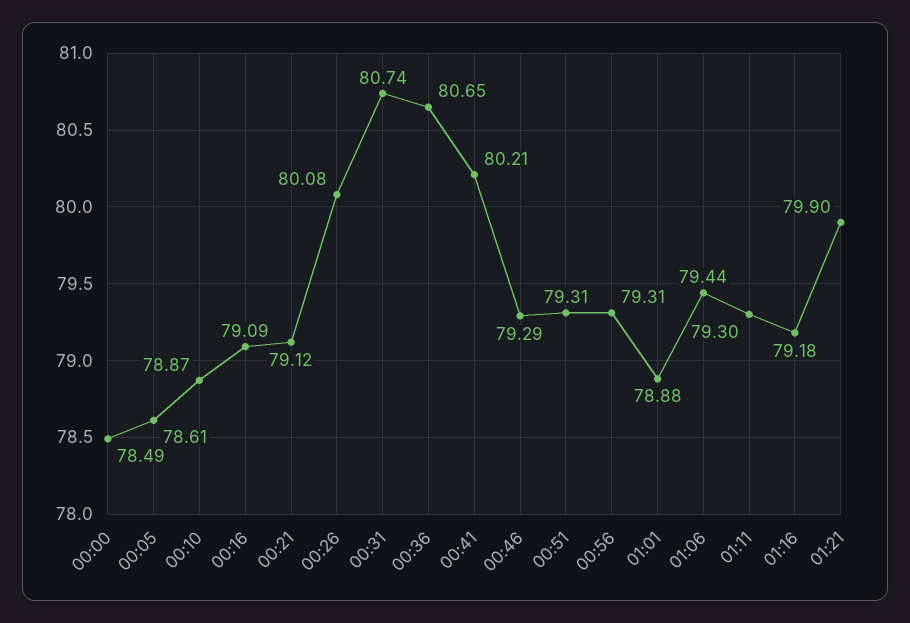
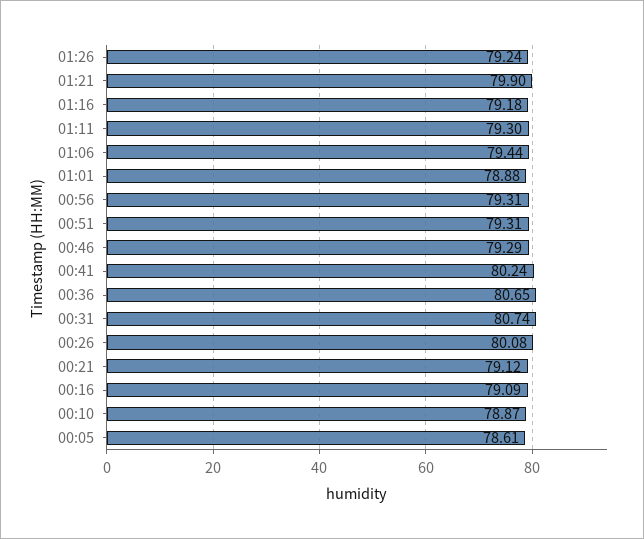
00:00: 78.49 -> none
00:41: 80.21 -> 80.24
01:26: none -> 79.24

